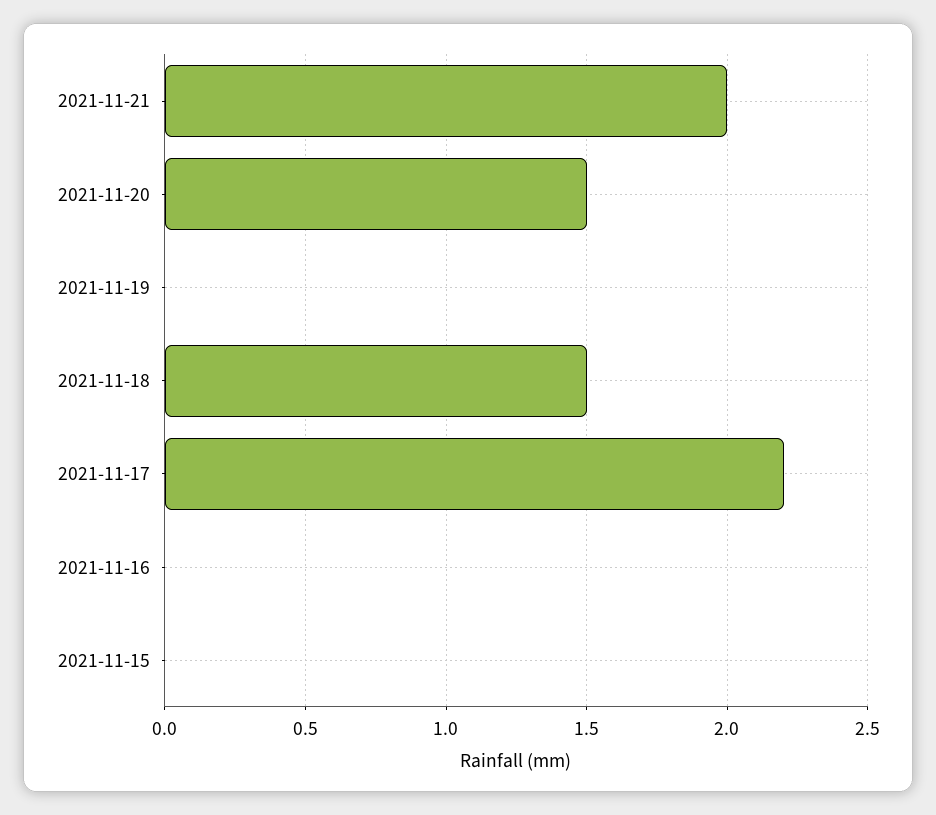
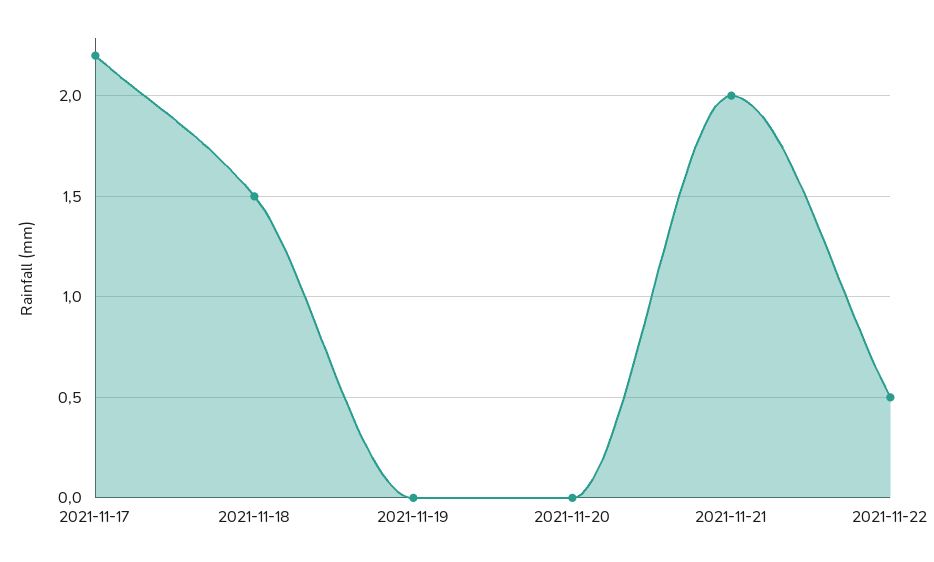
2021-11-20: 1.5 -> 0
2021-11-16: 0 -> none
2021-11-15: 0 -> none
2021-11-22: none -> 0.5

